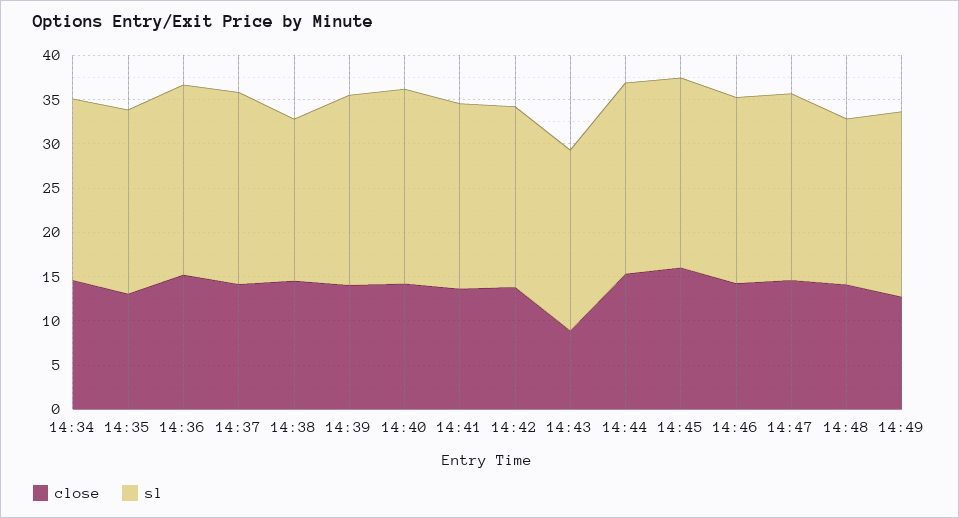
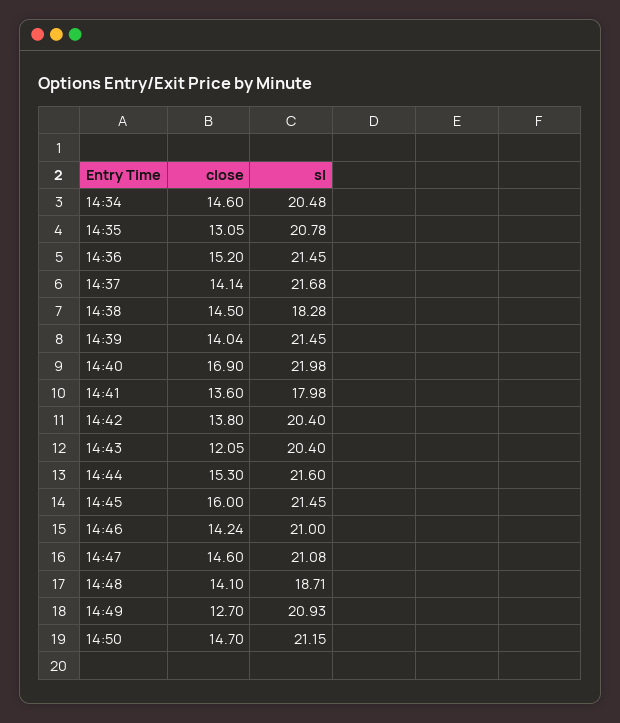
close, 14:40: 14 -> 16.9
sl, 14:41: 21 -> 17.98
close, 14:43: 9 -> 12.05
close, 14:50: none -> 14.7
sl, 14:50: none -> 21.15

